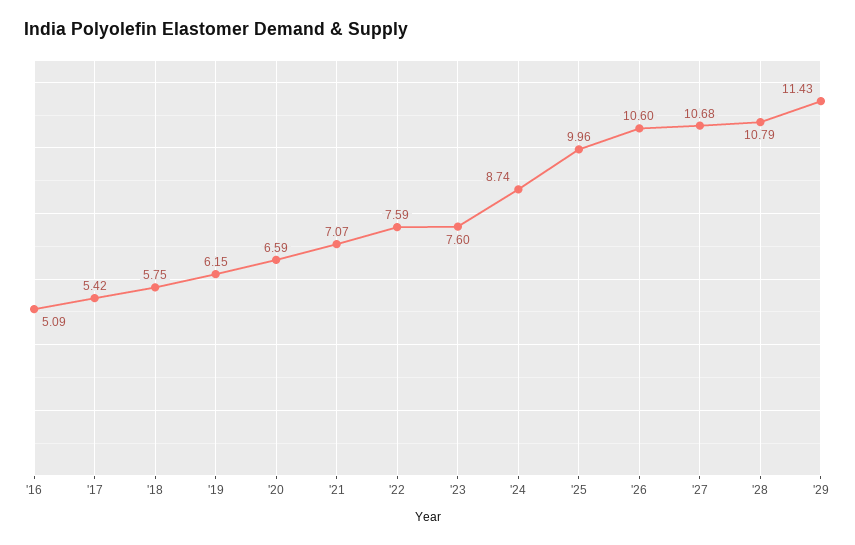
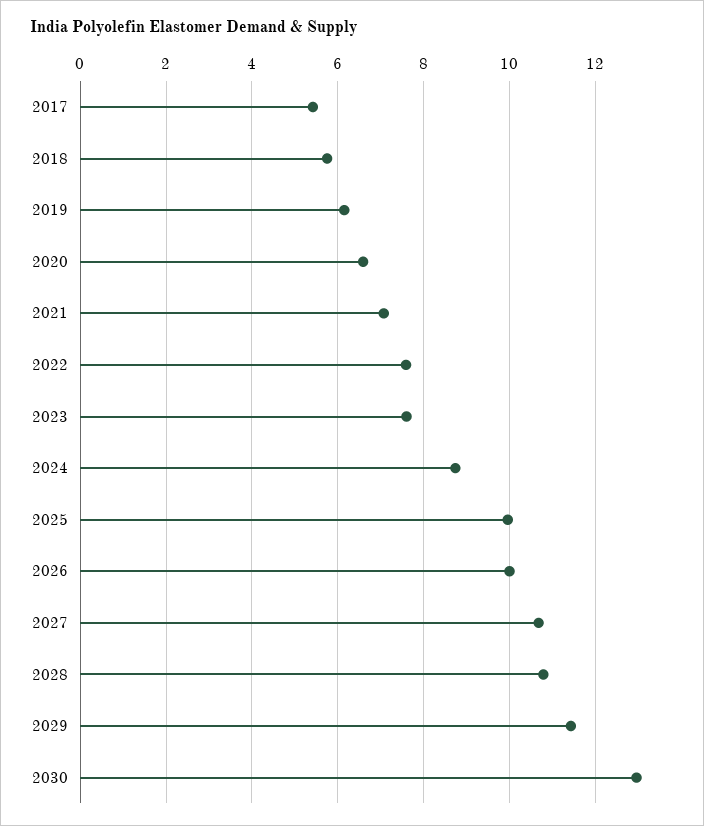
'16: 5.09 -> none
'26: 10.6 -> 10
2030: none -> 13

